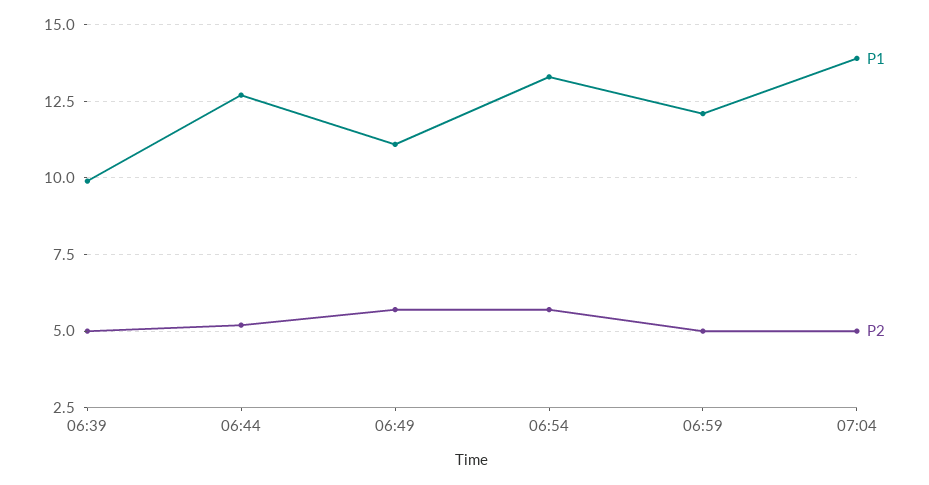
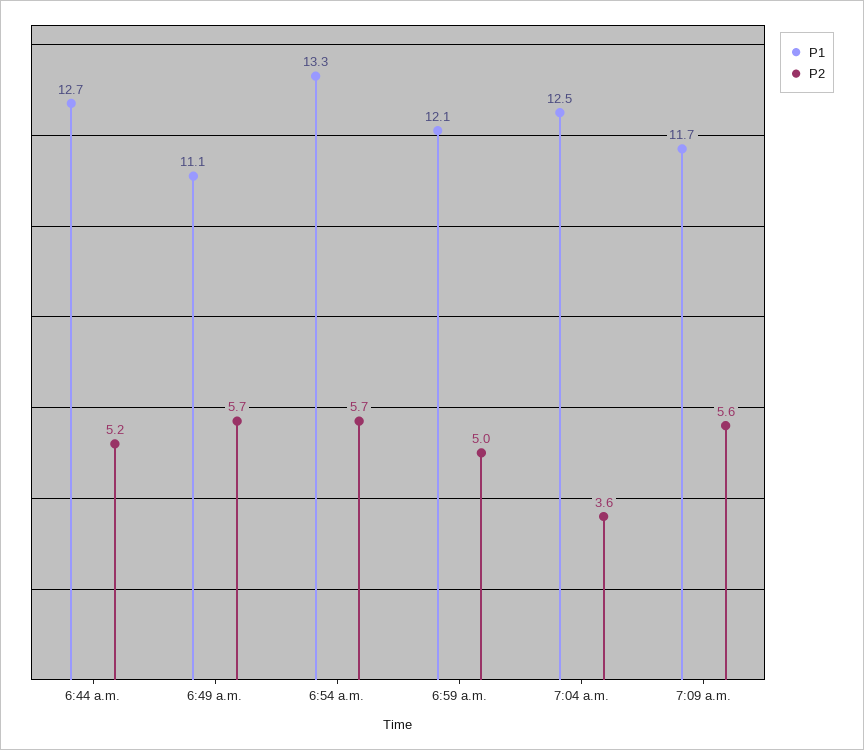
P1, 06:39: 10 -> none
P2, 06:39: 5 -> none
P1, 07:04: 14 -> 12.5
P2, 07:04: 5 -> 3.6
P1, 7:09 a.m.: none -> 11.7
P2, 7:09 a.m.: none -> 5.6

